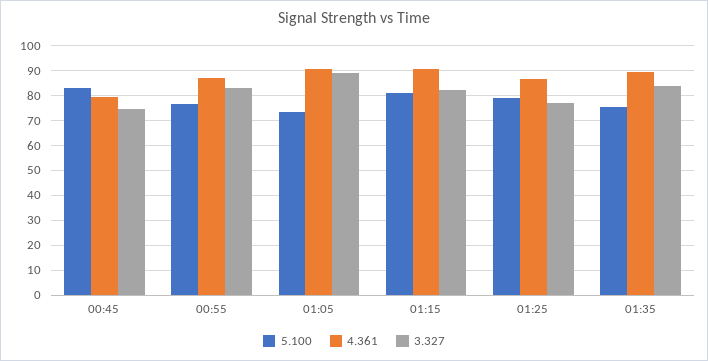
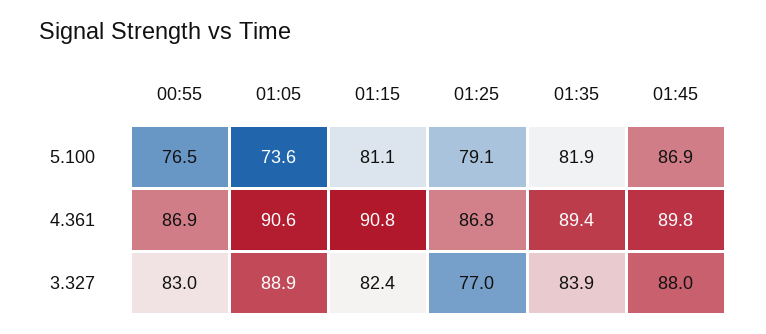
5.100, 00:45: 82.5 -> none
4.361, 00:45: 80 -> none
3.327, 00:45: 75 -> none
5.100, 01:35: 75 -> 81.9
5.100, 01:45: none -> 86.9
4.361, 01:45: none -> 89.8
3.327, 01:45: none -> 88

